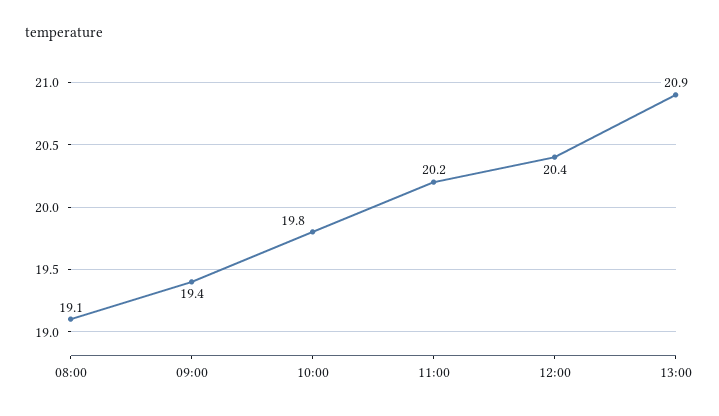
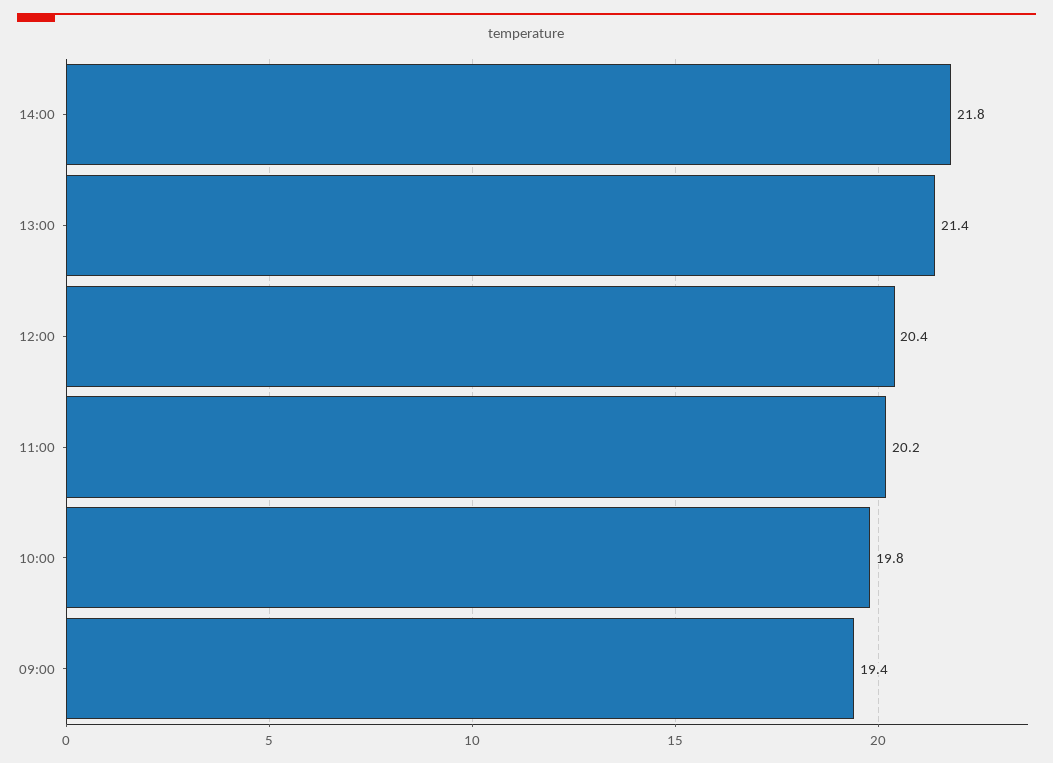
08:00: 19.1 -> none
13:00: 20.9 -> 21.4
14:00: none -> 21.8

